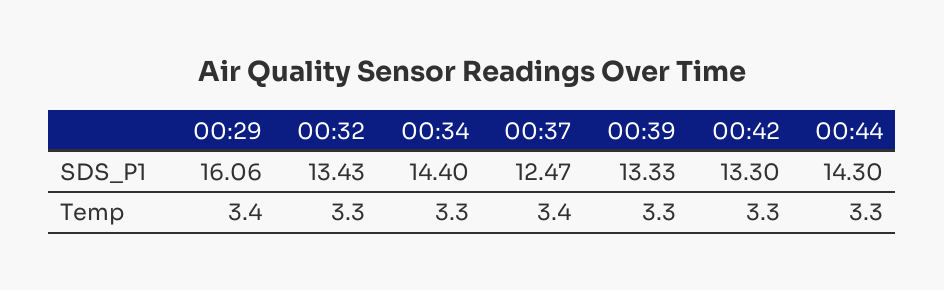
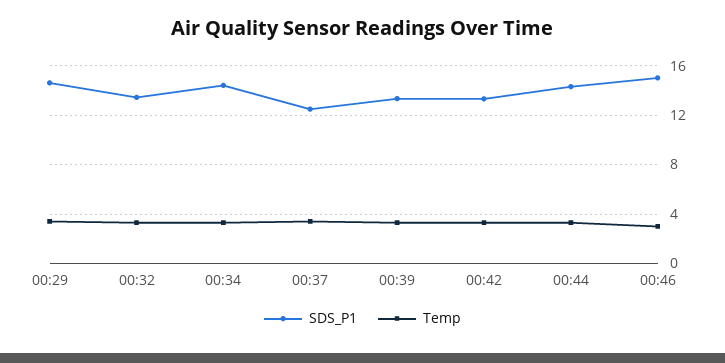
SDS_P1, 00:29: 16.06 -> 14.5
SDS_P1, 00:46: none -> 15
Temp, 00:46: none -> 3

